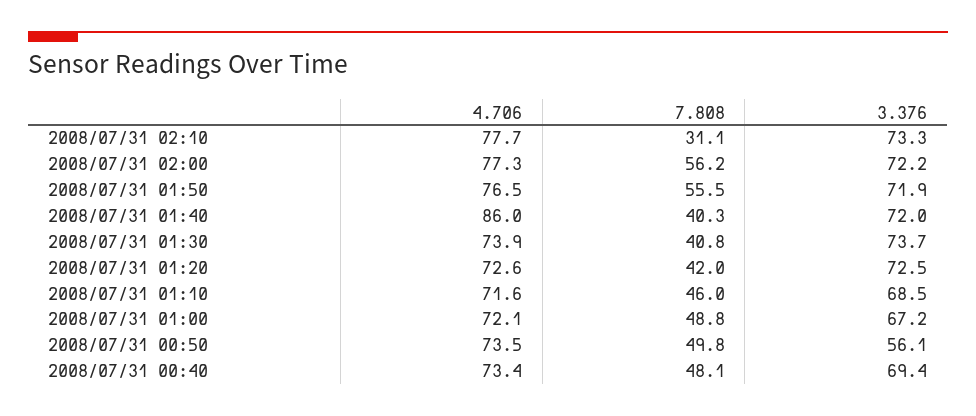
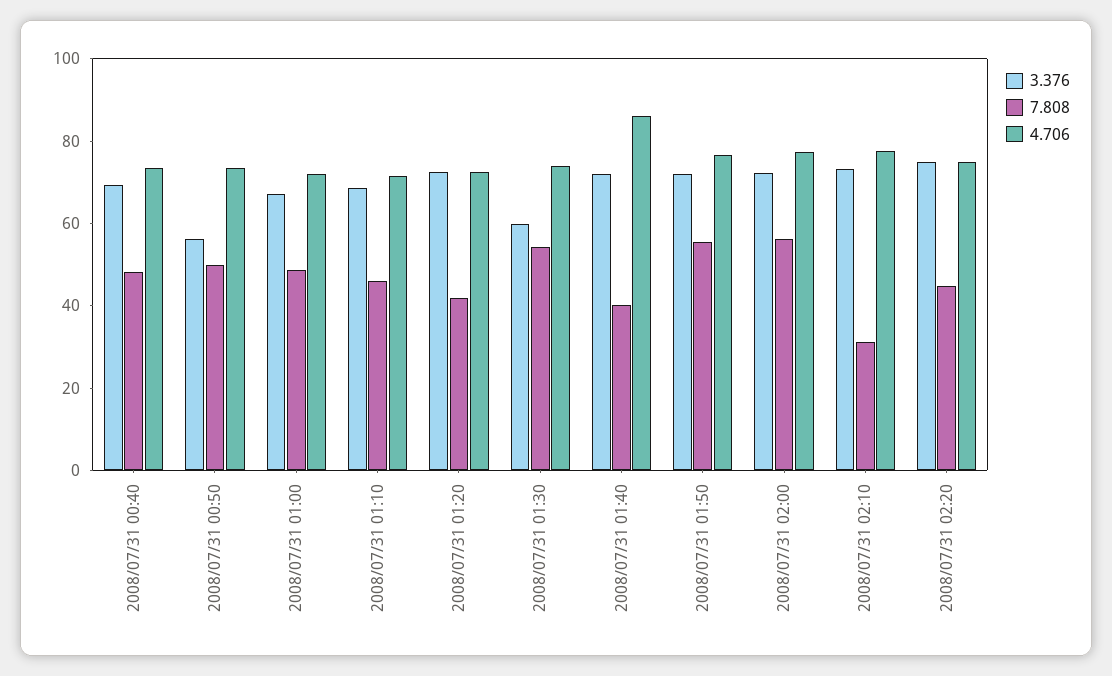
7.808, 2008/07/31 01:30: 40.8 -> 55
3.376, 2008/07/31 01:30: 73.7 -> 60
3.376, 2008/07/31 02:20: none -> 75
7.808, 2008/07/31 02:20: none -> 45
4.706, 2008/07/31 02:20: none -> 75

